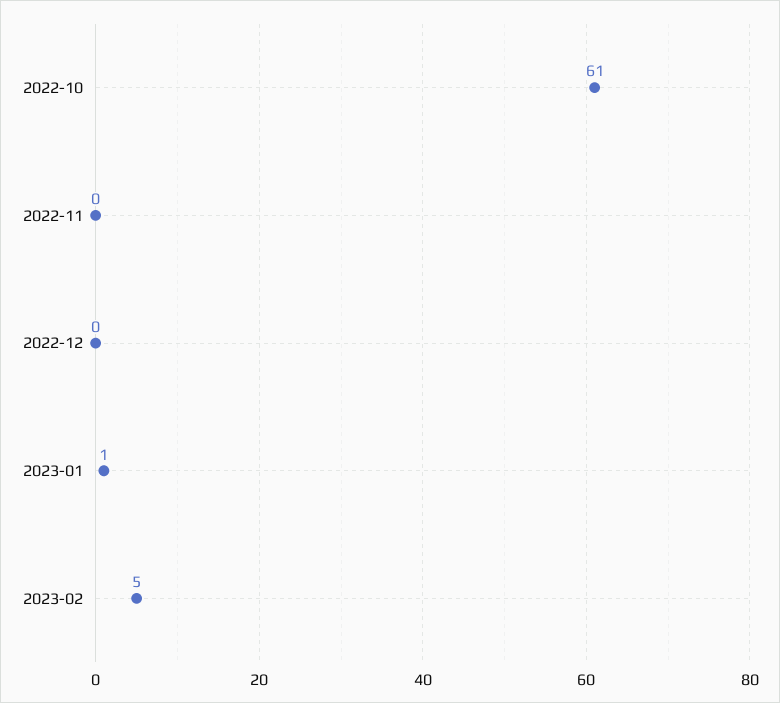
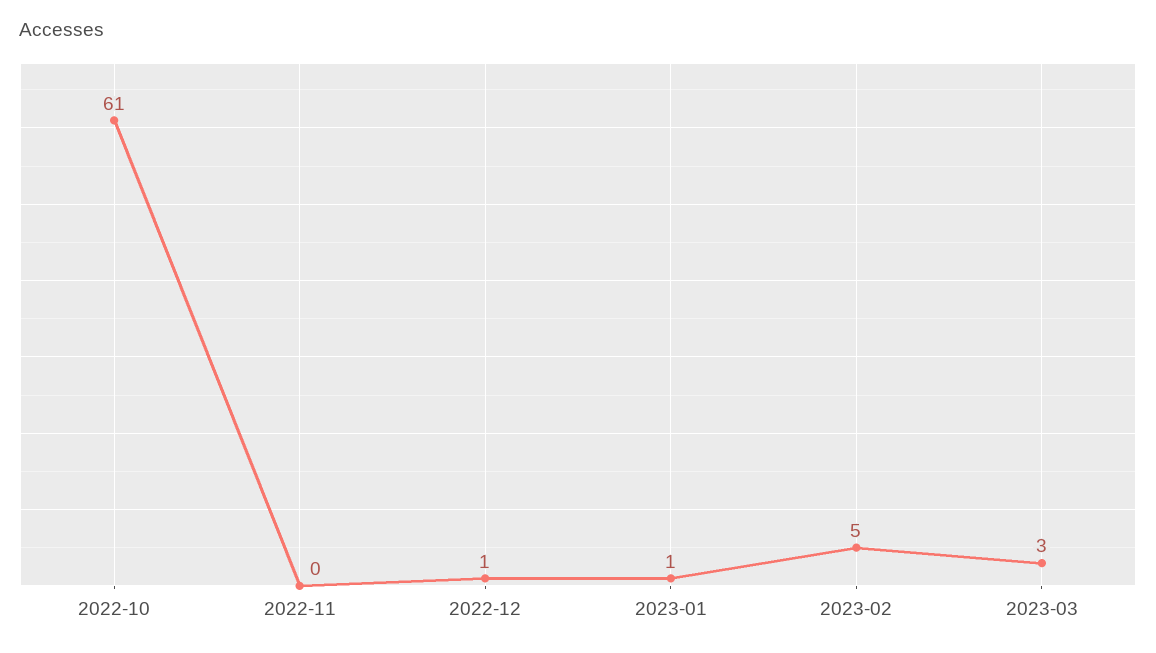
2022-12: 0 -> 1
2023-03: none -> 3

